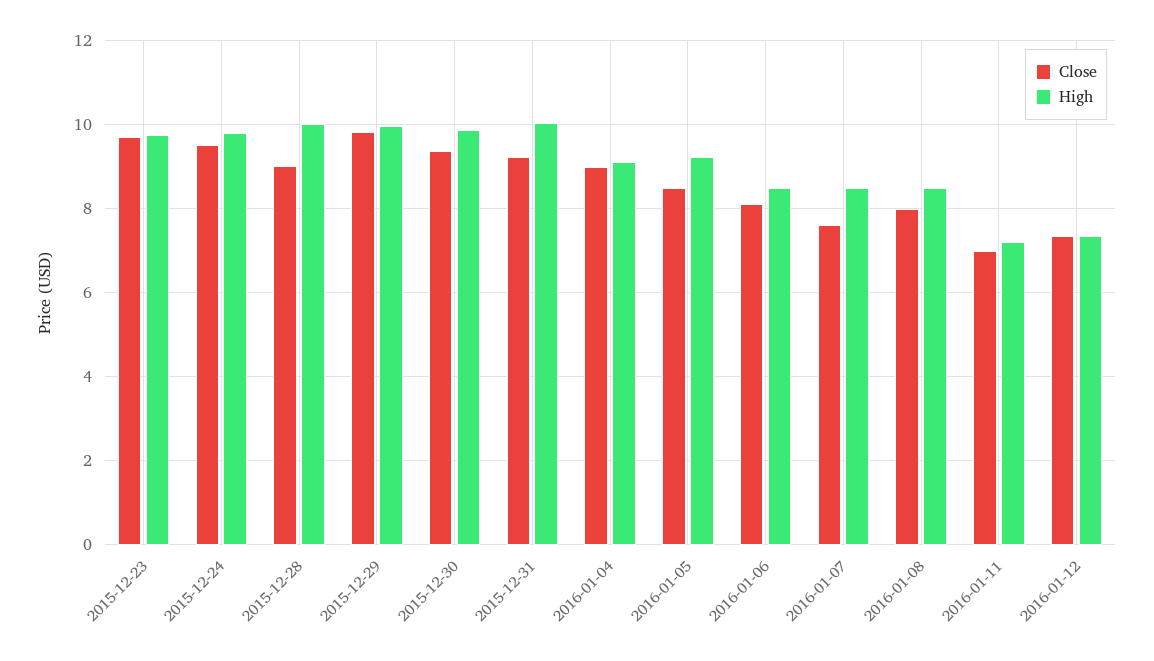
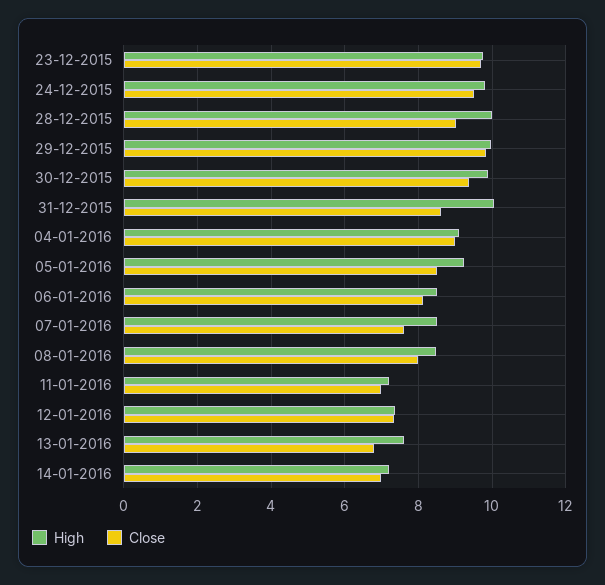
Close, 2015-12-31: 9.2 -> 8.6
High, 13-01-2016: none -> 7.6
Close, 13-01-2016: none -> 6.8
High, 14-01-2016: none -> 7.2
Close, 14-01-2016: none -> 7

